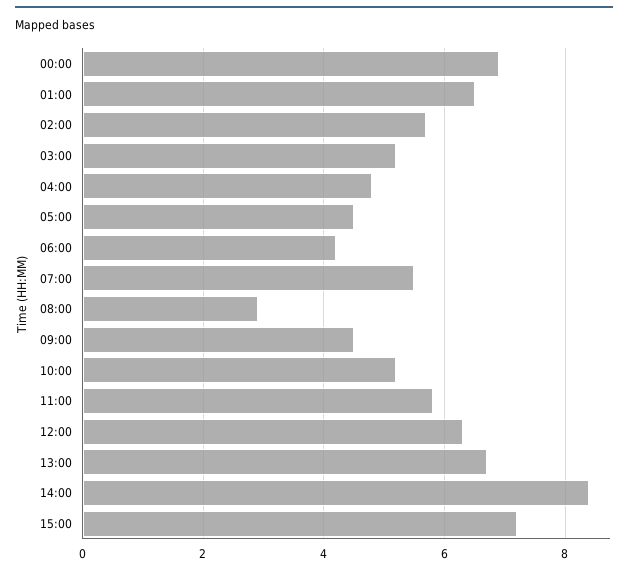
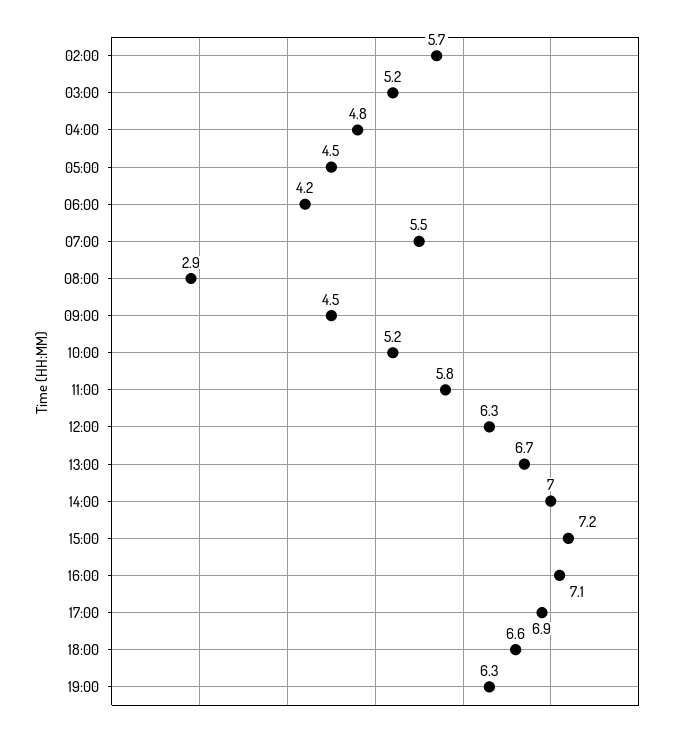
00:00: 7 -> none
01:00: 6.5 -> none
14:00: 8.5 -> 7
16:00: none -> 7.1
17:00: none -> 6.9
18:00: none -> 6.6
19:00: none -> 6.3

